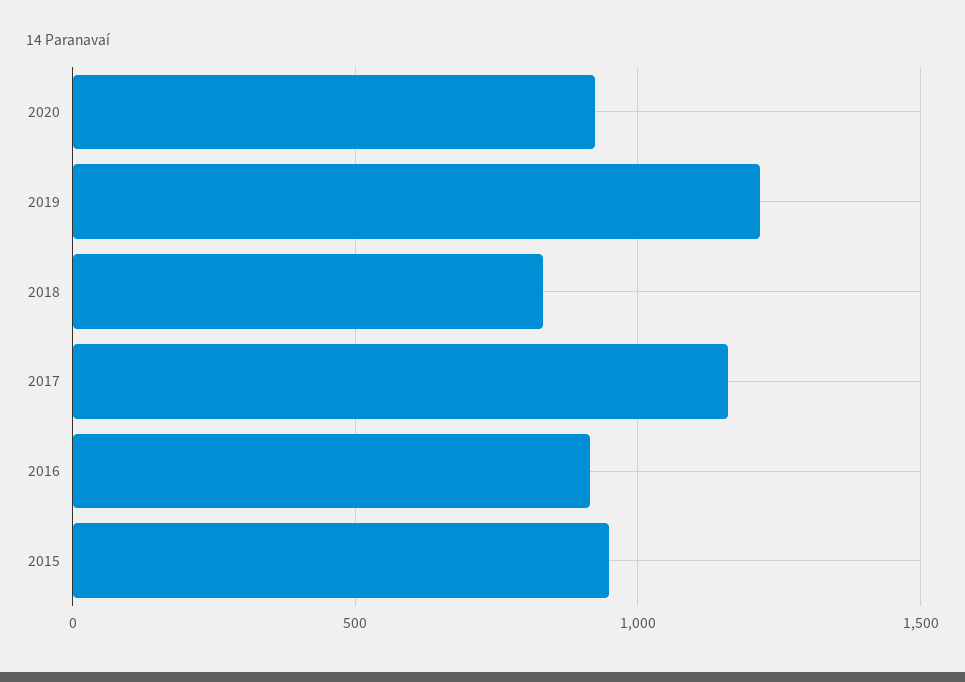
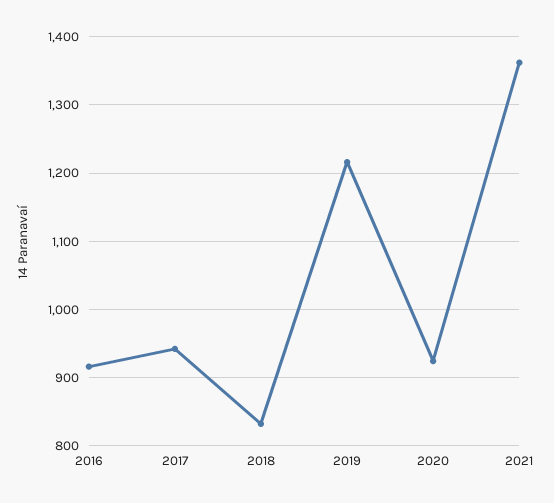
2017: 1150 -> 940
2015: 950 -> none
2021: none -> 1360

